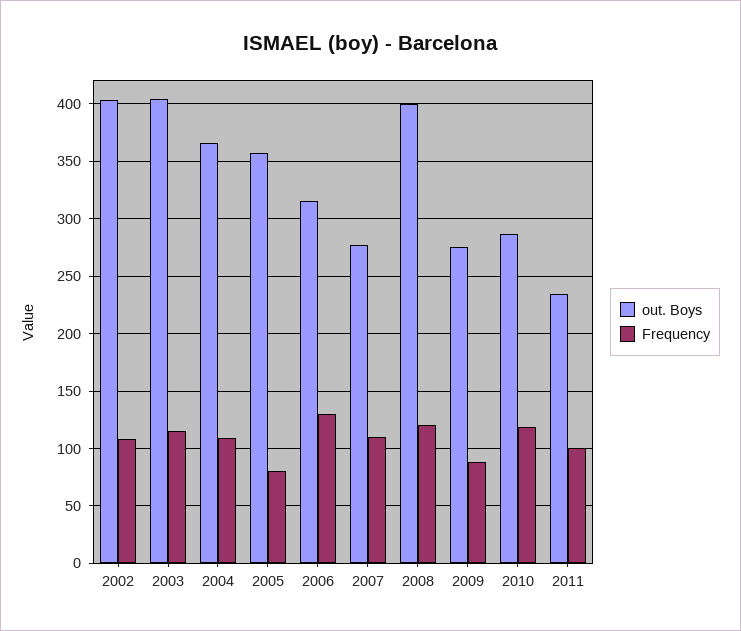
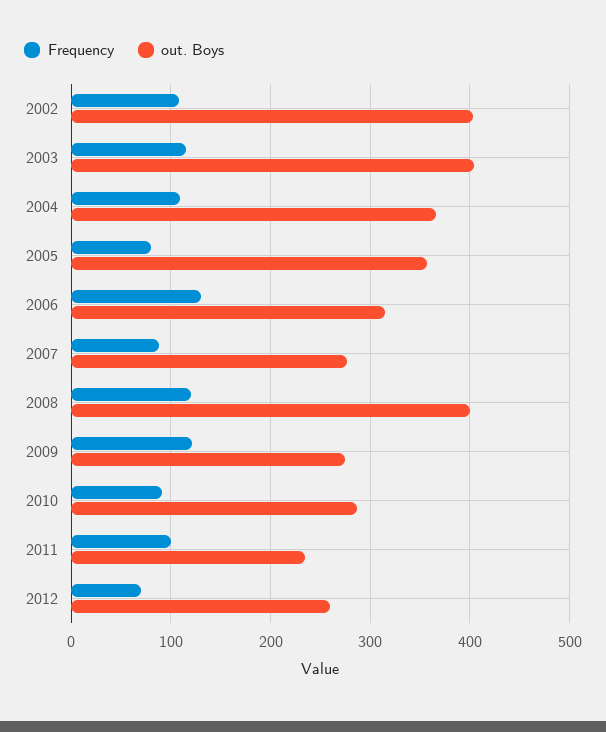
Frequency, 2007: 110 -> 90
Frequency, 2009: 90 -> 120
Frequency, 2010: 120 -> 90
Frequency, 2012: none -> 70
out. Boys, 2012: none -> 260

